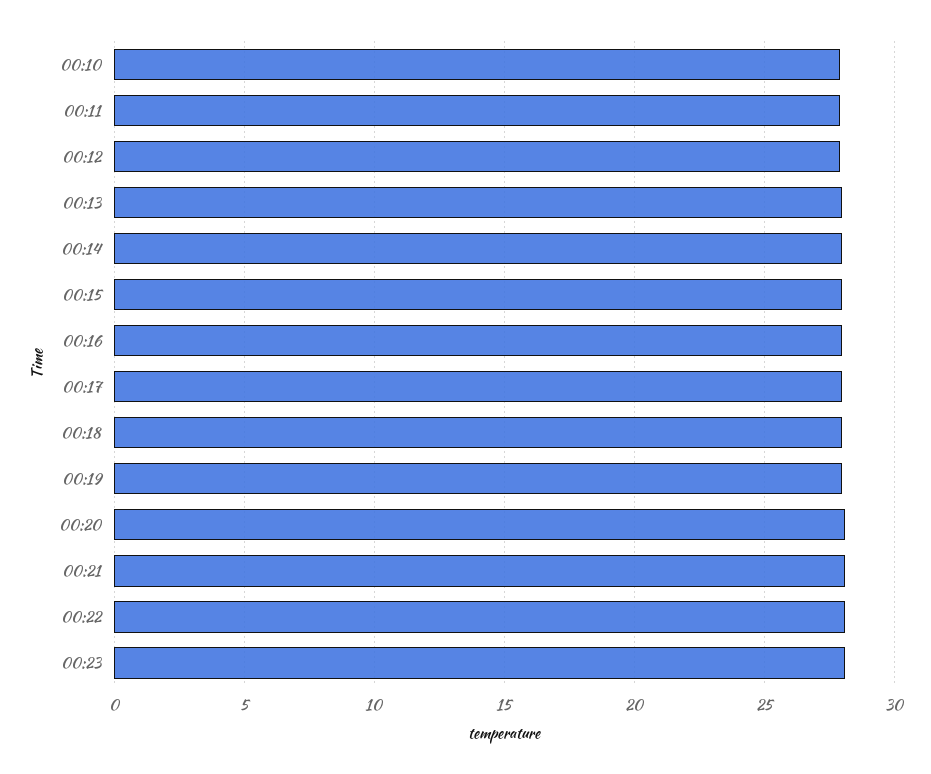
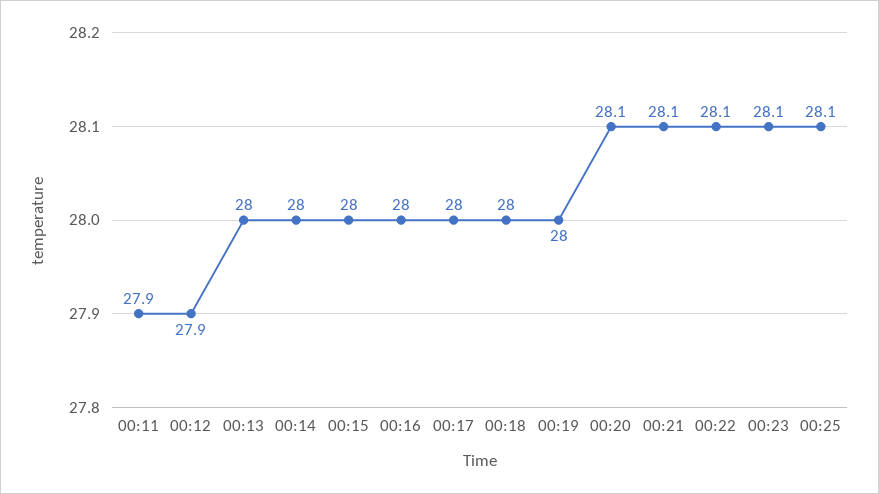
00:10: 28 -> none
00:25: none -> 28.1

